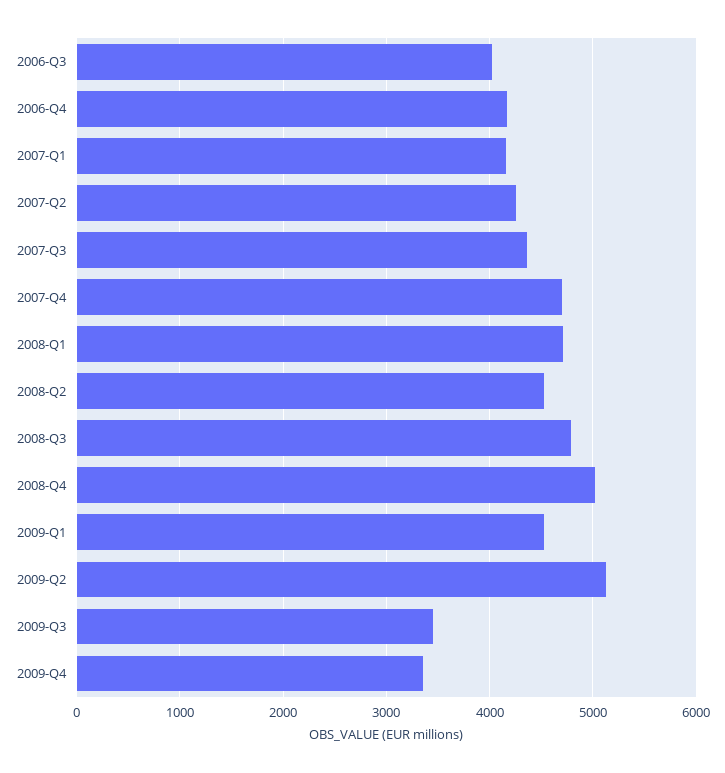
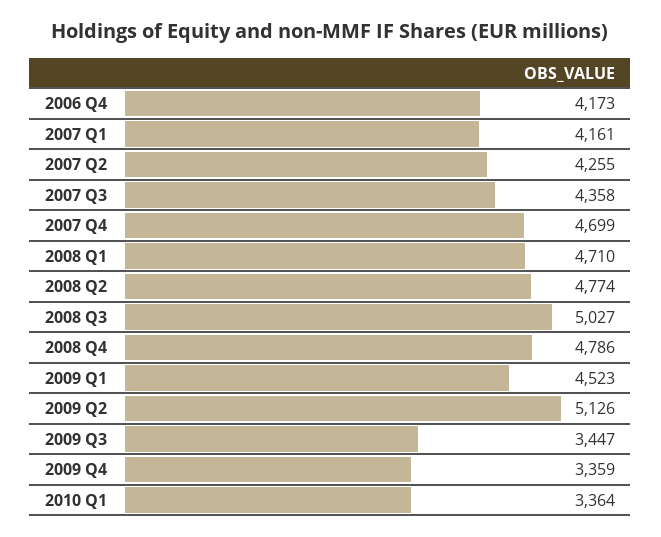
2006-Q3: 4000 -> none
2008-Q2: 4500 -> 4774
2008-Q3: 4800 -> 5027
2008-Q4: 5000 -> 4786
2010 Q1: none -> 3364

